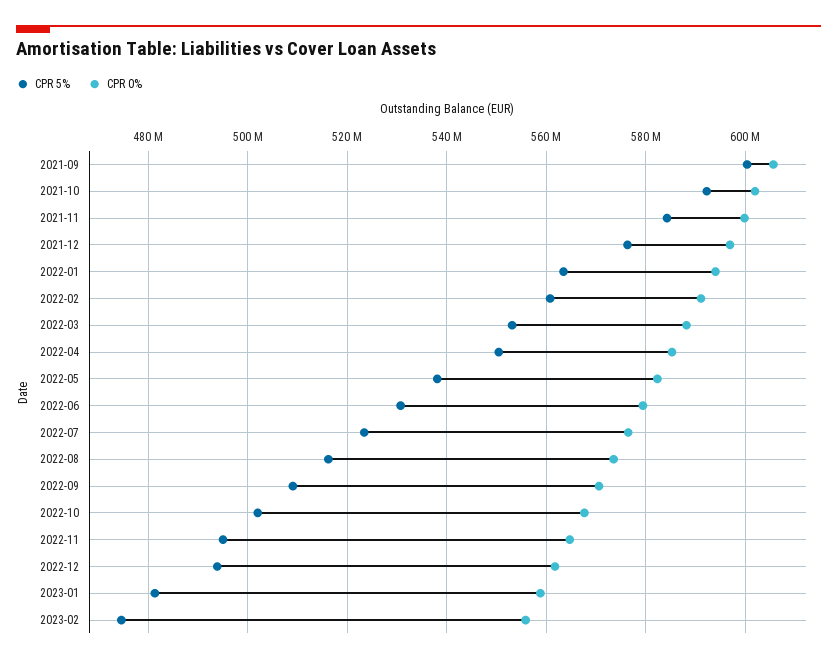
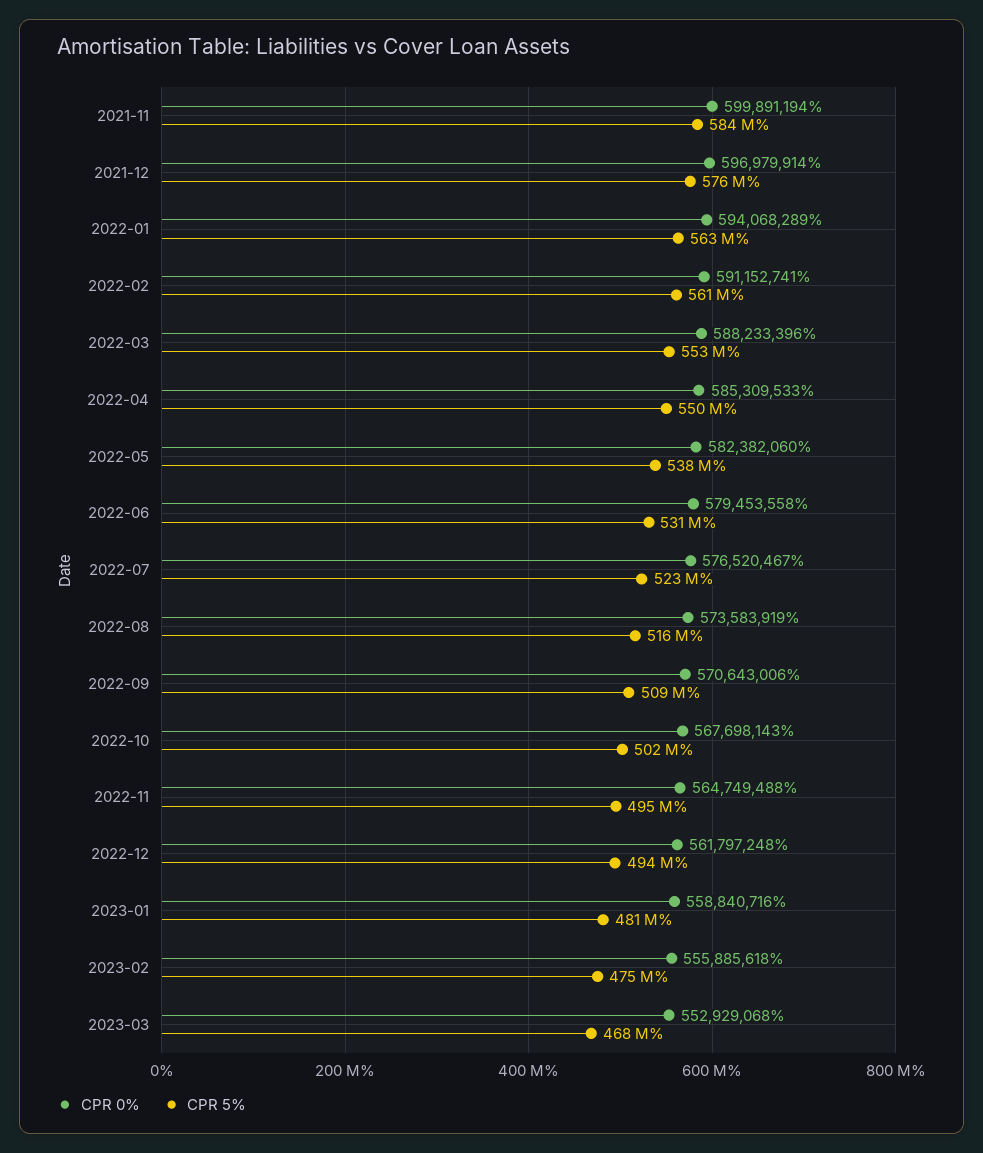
CPR 5%, 2021-09: 600000000 -> none
CPR 0%, 2021-09: 606000000 -> none
CPR 5%, 2021-10: 592000000 -> none
CPR 0%, 2021-10: 602000000 -> none
CPR 0%, 2023-03: none -> 552929068
CPR 5%, 2023-03: none -> 468000000

